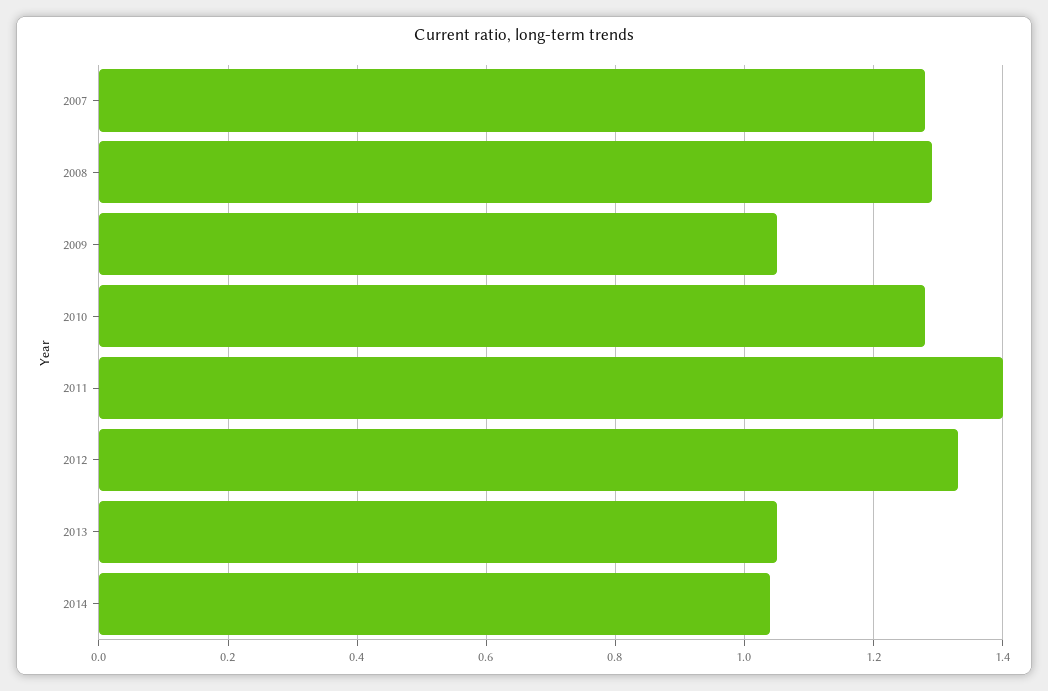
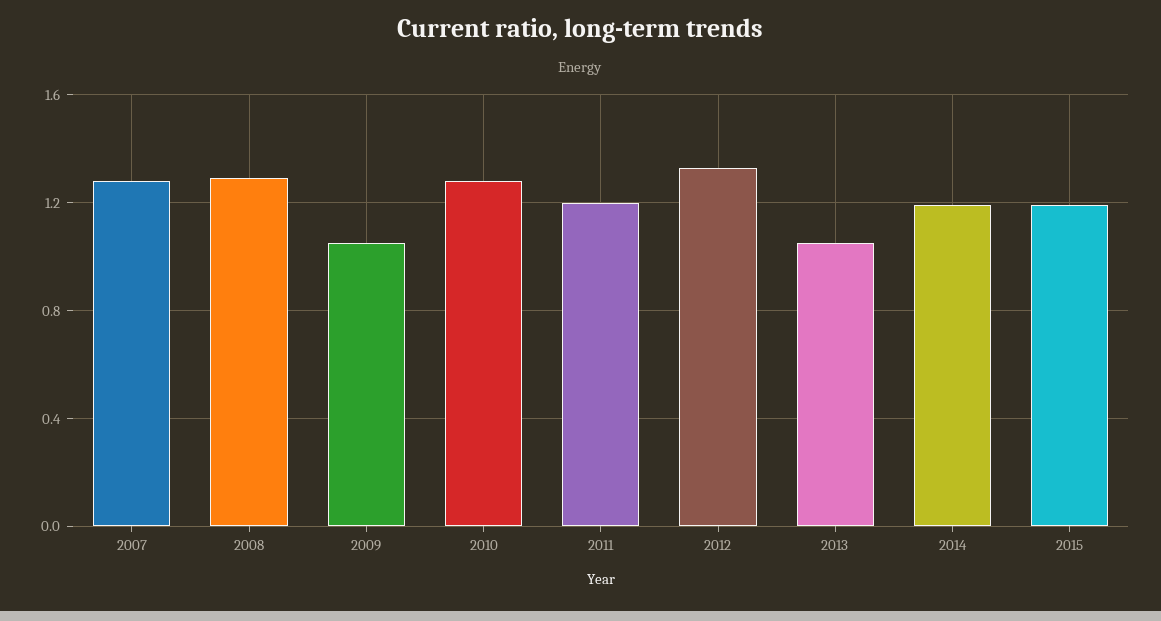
2011: 1.4 -> 1.2
2014: 1.05 -> 1.2
2015: none -> 1.2

